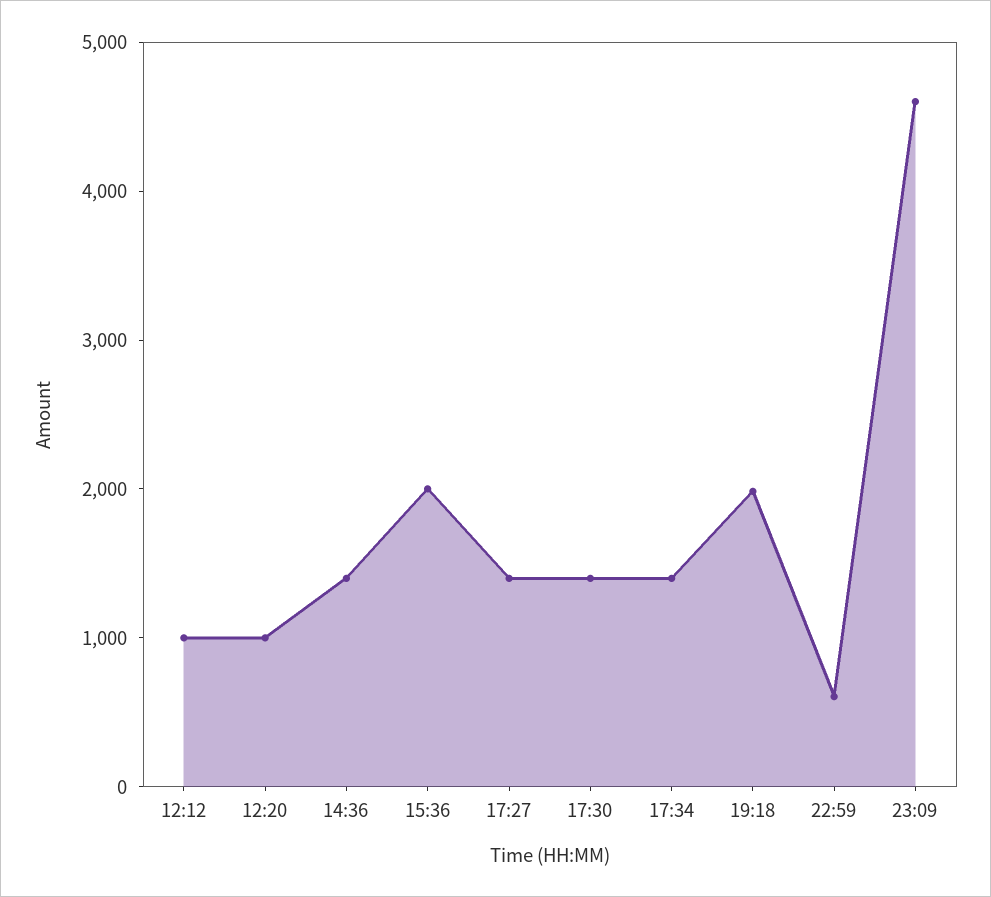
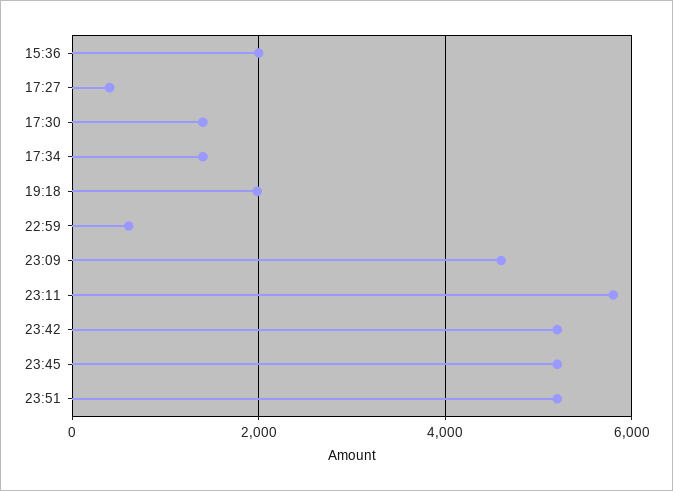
12:12: 1000 -> none
12:20: 1000 -> none
14:36: 1400 -> none
17:27: 1400 -> 400
23:11: none -> 5800
23:42: none -> 5200
23:45: none -> 5200
23:51: none -> 5200

